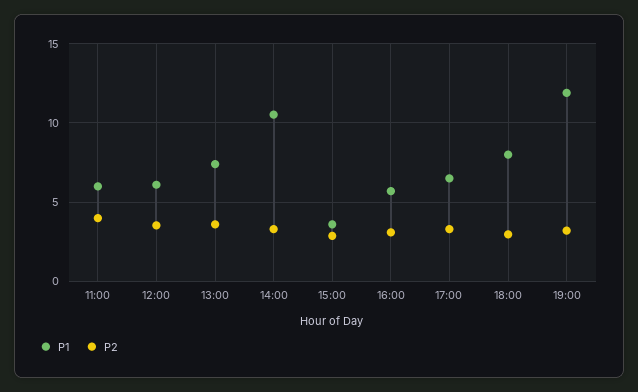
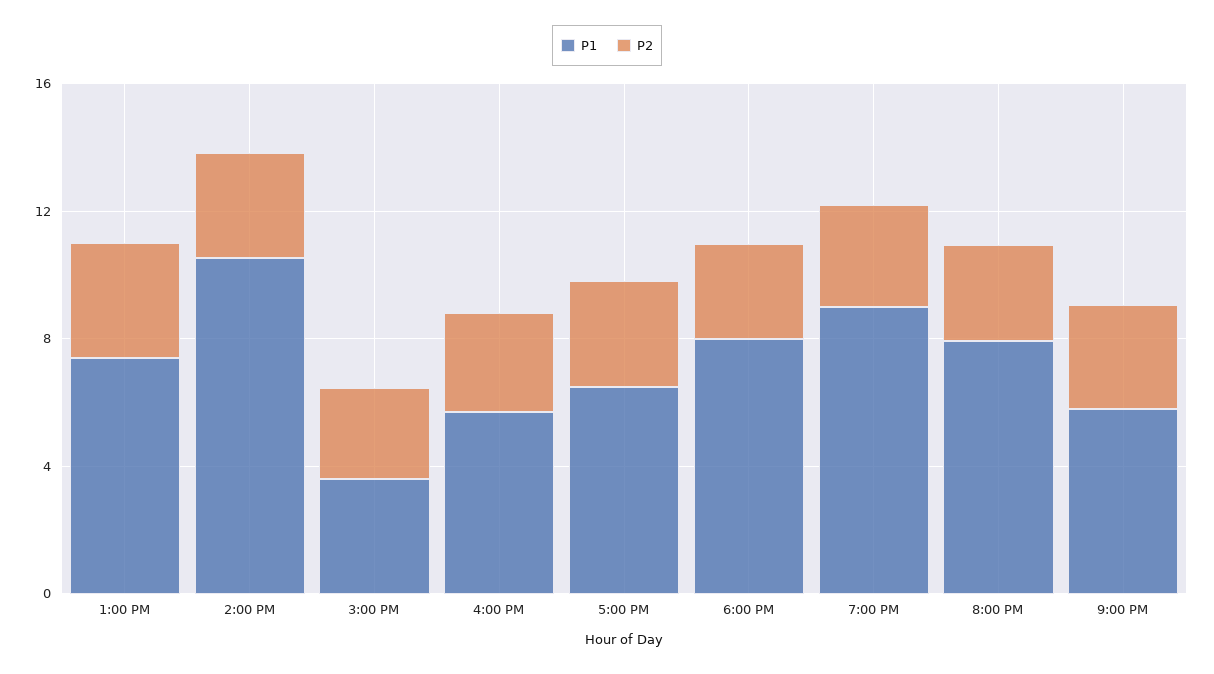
P1, 11:00: 6 -> none
P2, 11:00: 4 -> none
P1, 12:00: 6 -> none
P2, 12:00: 3.5 -> none
P1, 19:00: 12 -> 9
P1, 8:00 PM: none -> 8
P2, 8:00 PM: none -> 3
P1, 9:00 PM: none -> 6
P2, 9:00 PM: none -> 3

